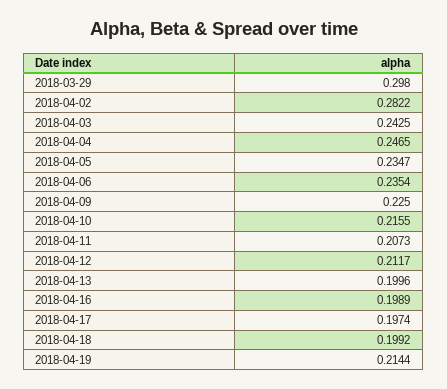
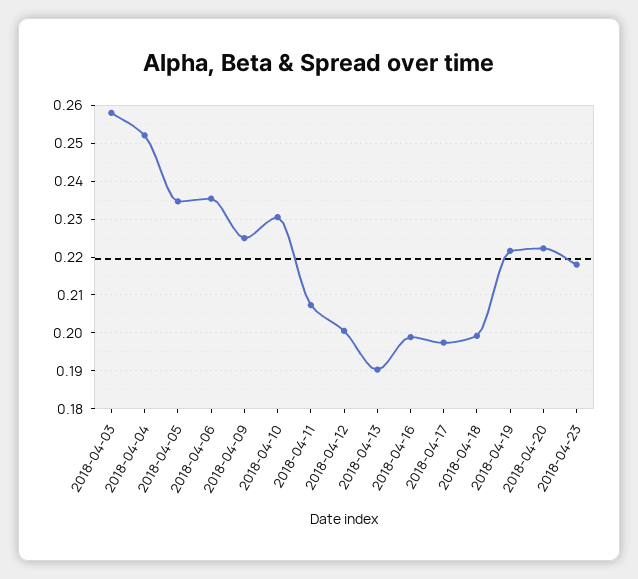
2018-03-29: 0.298 -> none
2018-04-02: 0.2822 -> none
2018-04-03: 0.2425 -> 0.258
2018-04-04: 0.2465 -> 0.252
2018-04-10: 0.2155 -> 0.23
2018-04-12: 0.2117 -> 0.2
2018-04-13: 0.1996 -> 0.19
2018-04-19: 0.2144 -> 0.222
2018-04-20: none -> 0.222
2018-04-23: none -> 0.218

